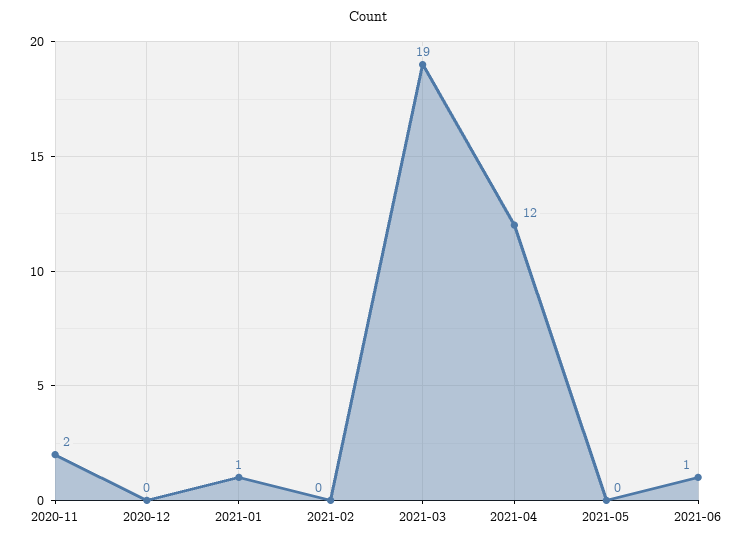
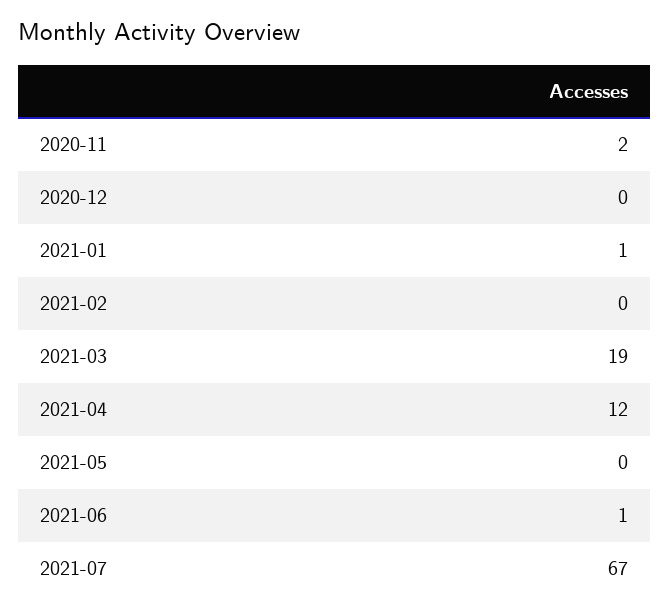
2021-07: none -> 67

